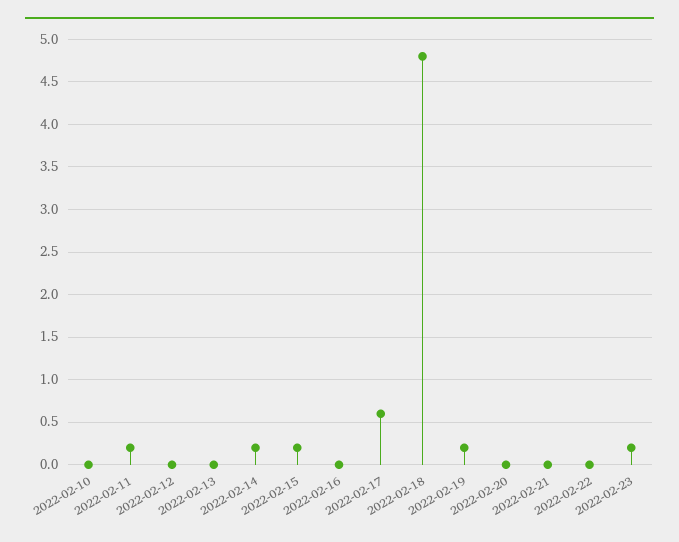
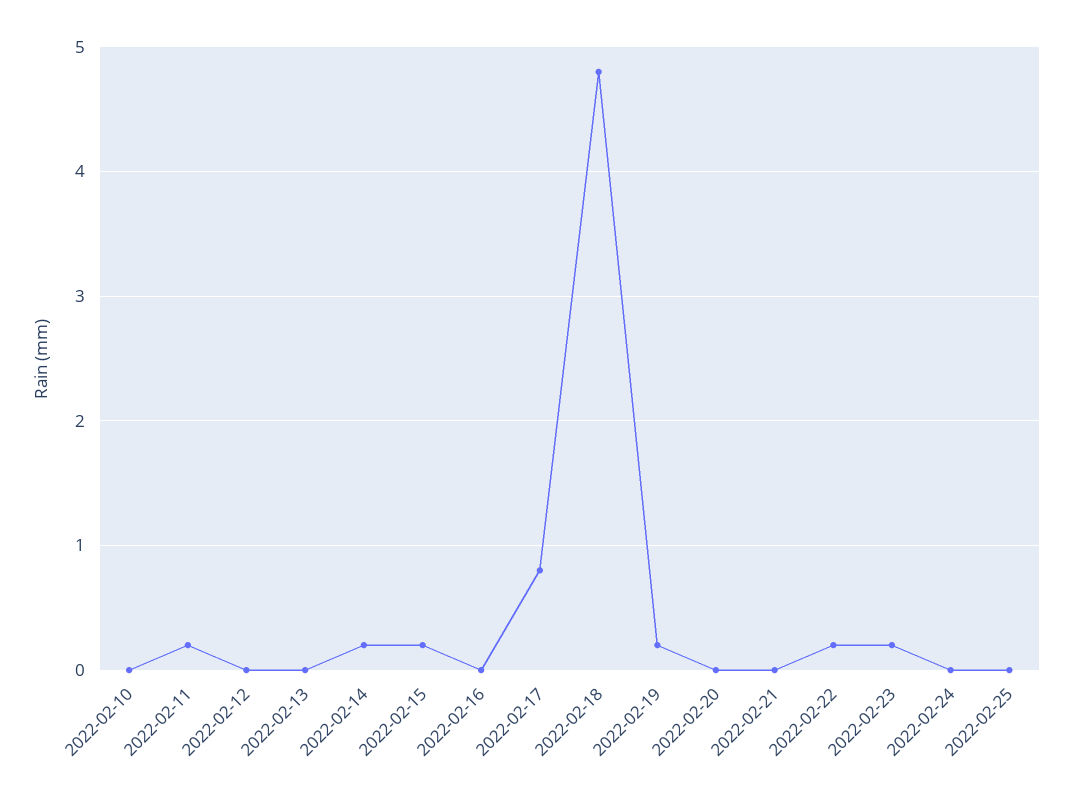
2022-02-17: 0.6 -> 0.8
2022-02-22: 0 -> 0.2
2022-02-24: none -> 0
2022-02-25: none -> 0

